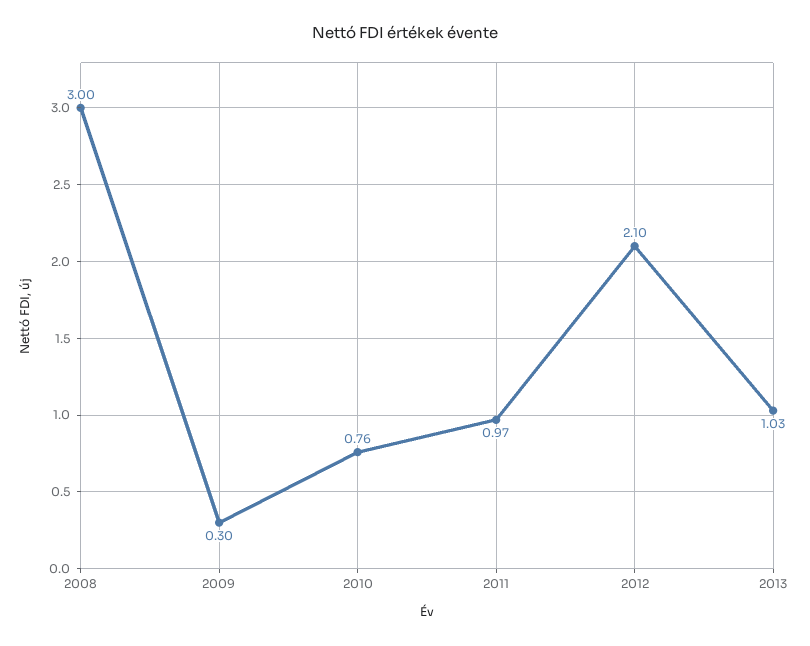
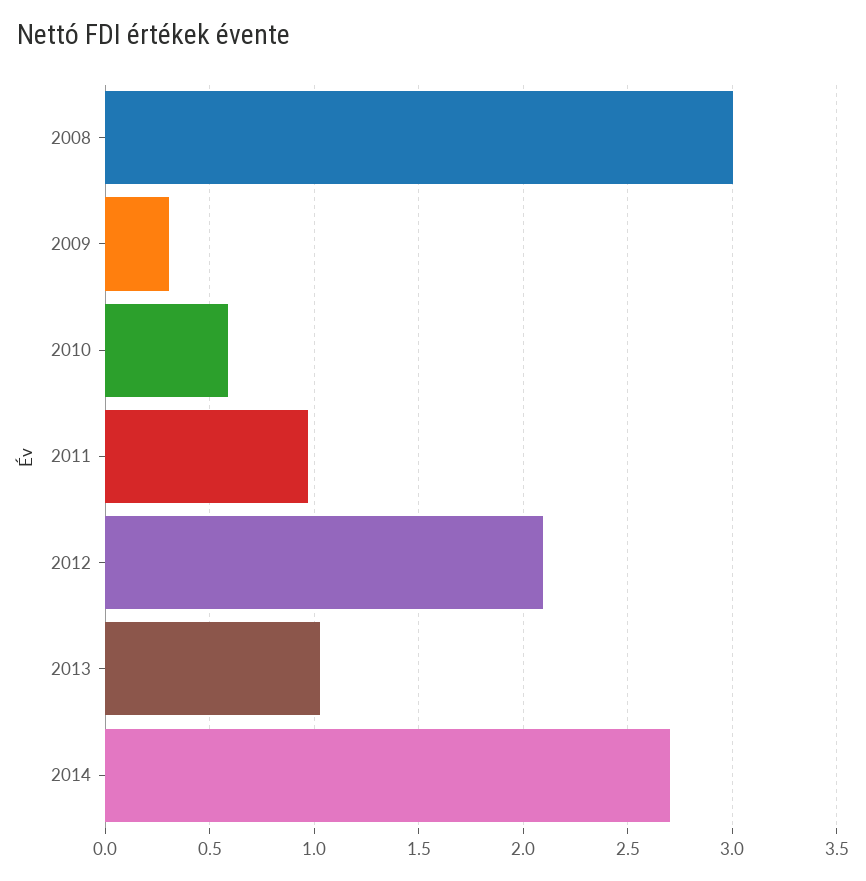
2010: 0.76 -> 0.6
2014: none -> 2.7

